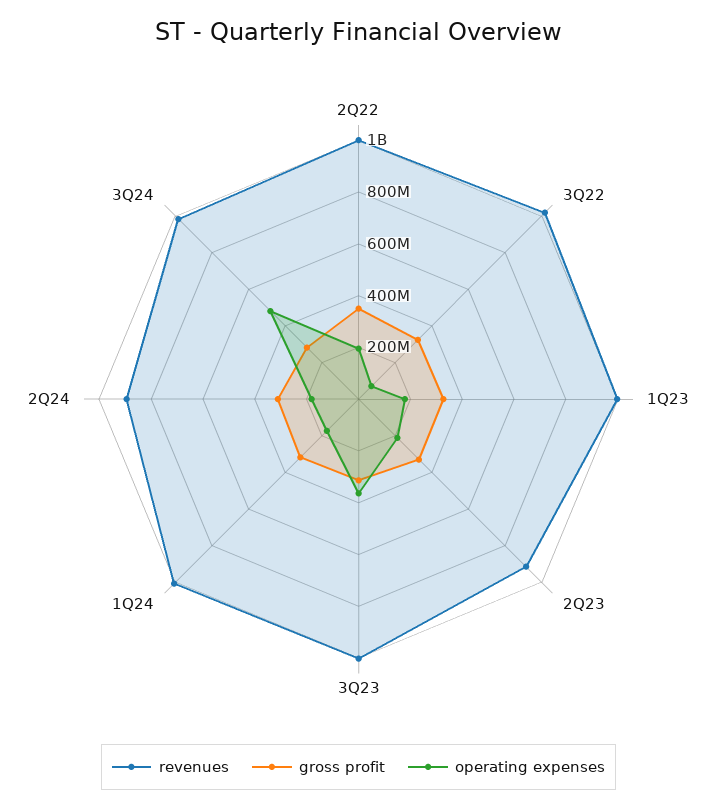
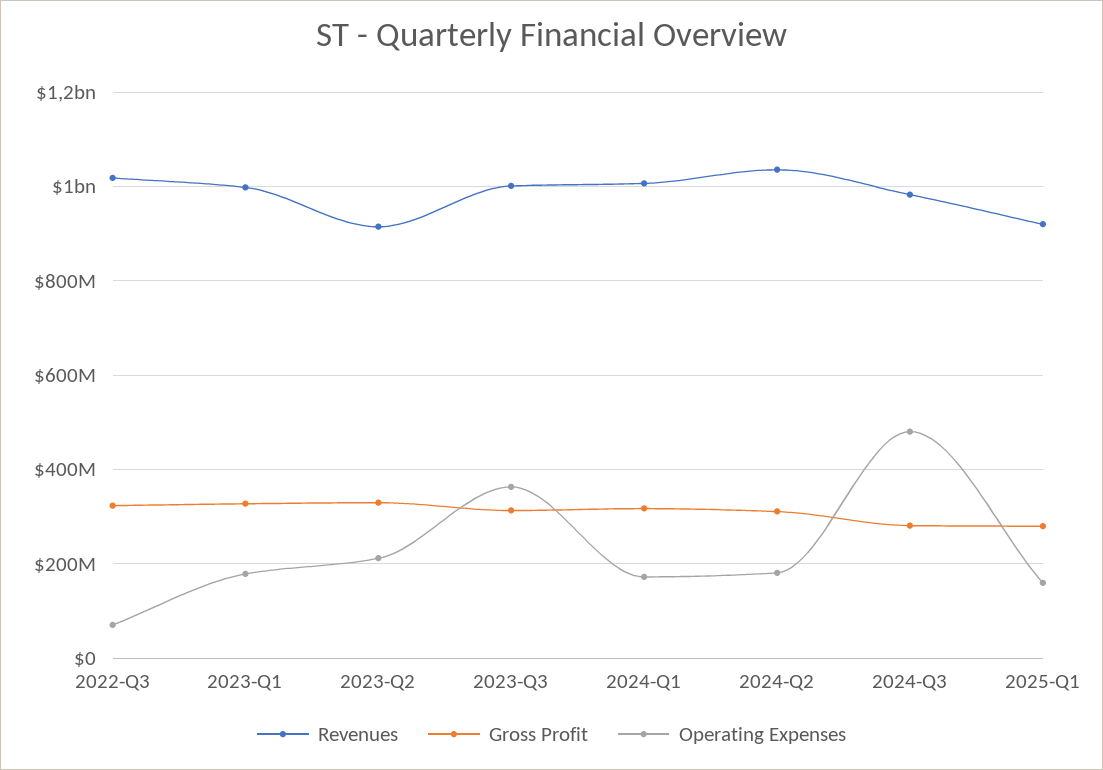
revenues, 2Q22: 1000000000 -> none
gross profit, 2Q22: 350000000 -> none
operating expenses, 2Q22: 200000000 -> none
revenues, 2Q24: 900000000 -> 1040000000
revenues, 2025-Q1: none -> 920000000
gross profit, 2025-Q1: none -> 280000000
operating expenses, 2025-Q1: none -> 160000000

